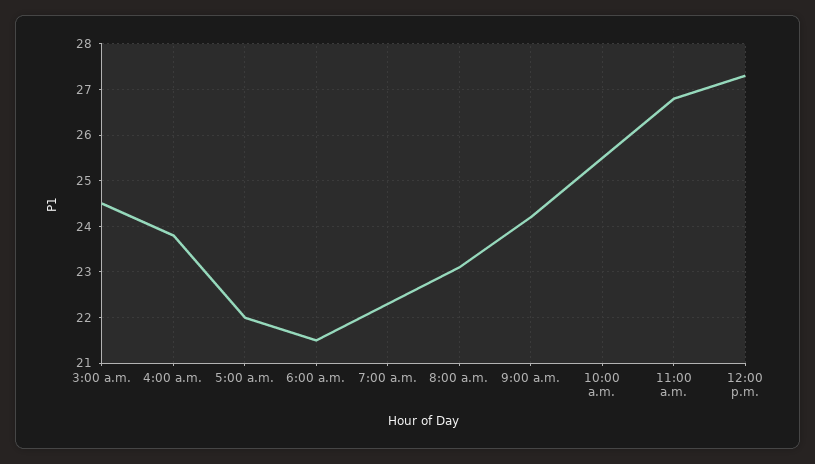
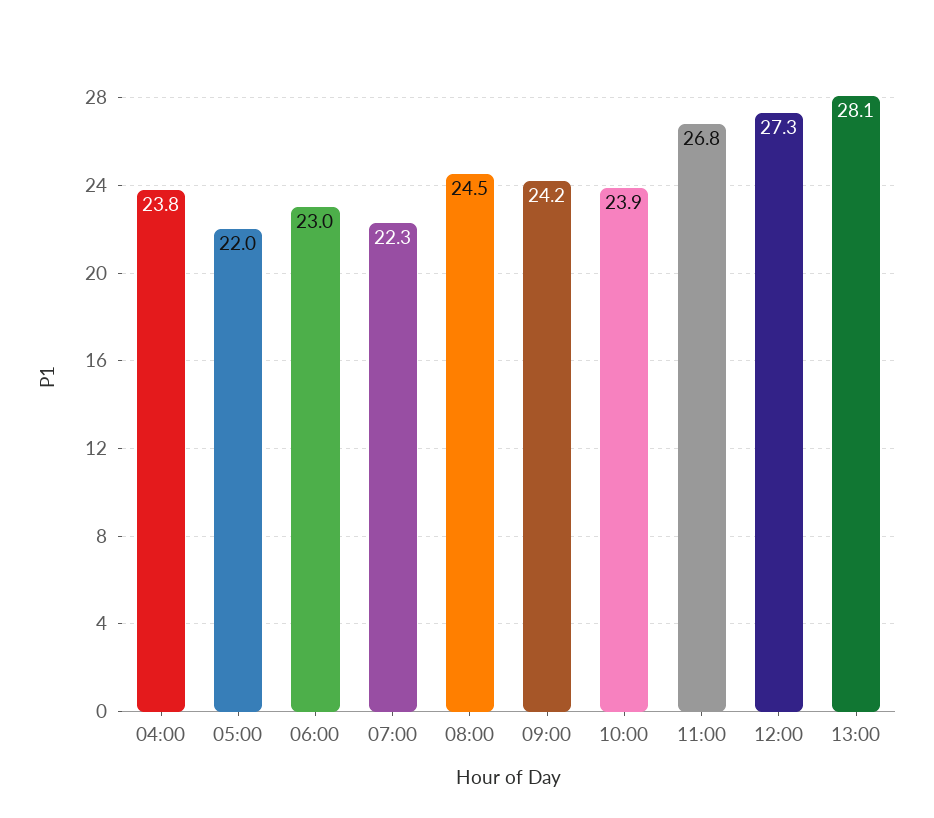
3:00 a.m.: 24.5 -> none
6:00 a.m.: 21.5 -> 23
8:00 a.m.: 23 -> 24.5
10:00 a.m.: 25.5 -> 23.9
13:00: none -> 28.1

